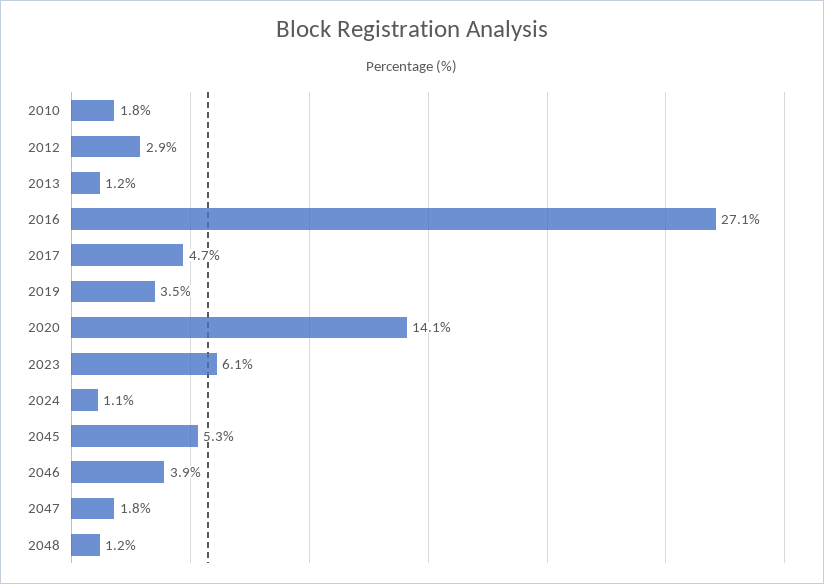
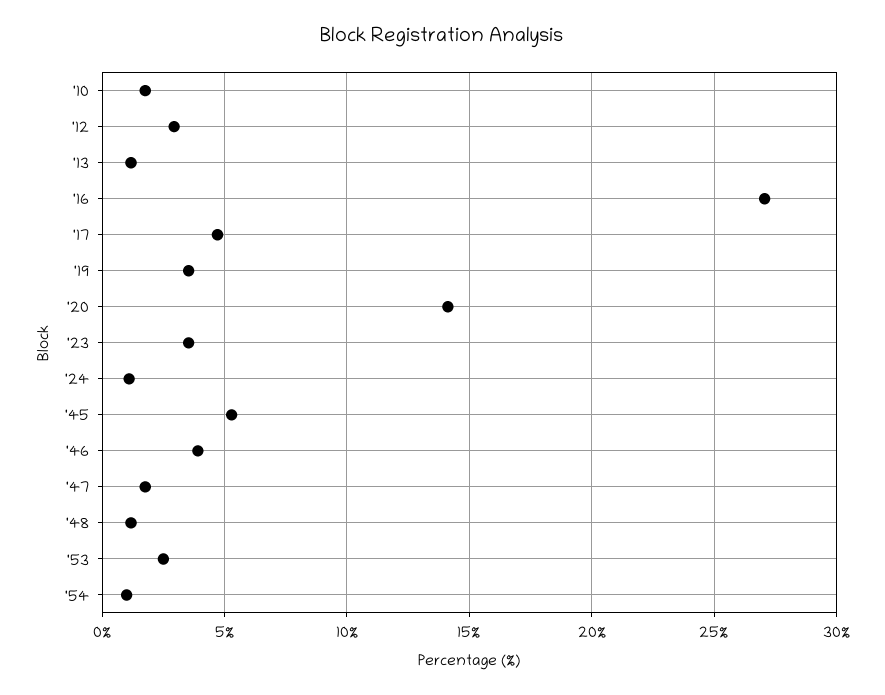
2023: 6.1 -> 3.5
'53: none -> 2.5
'54: none -> 1

